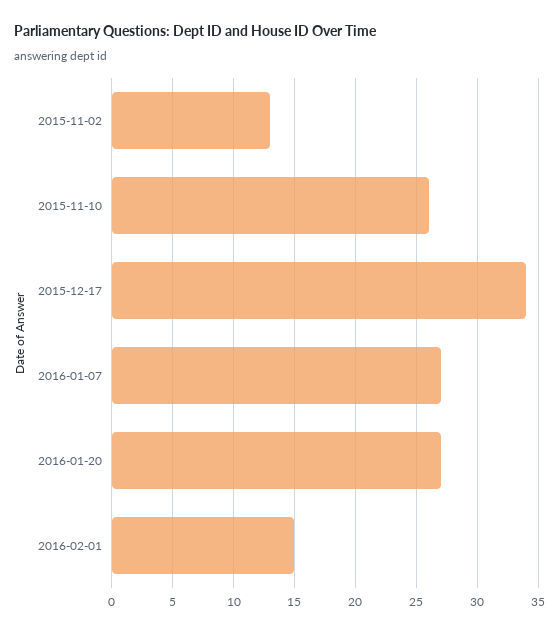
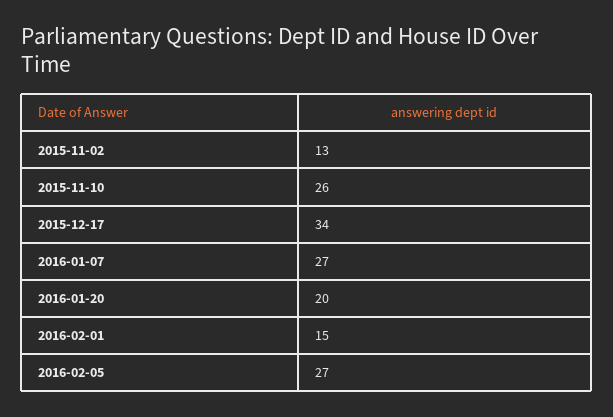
2016-01-20: 27 -> 20
2016-02-05: none -> 27

